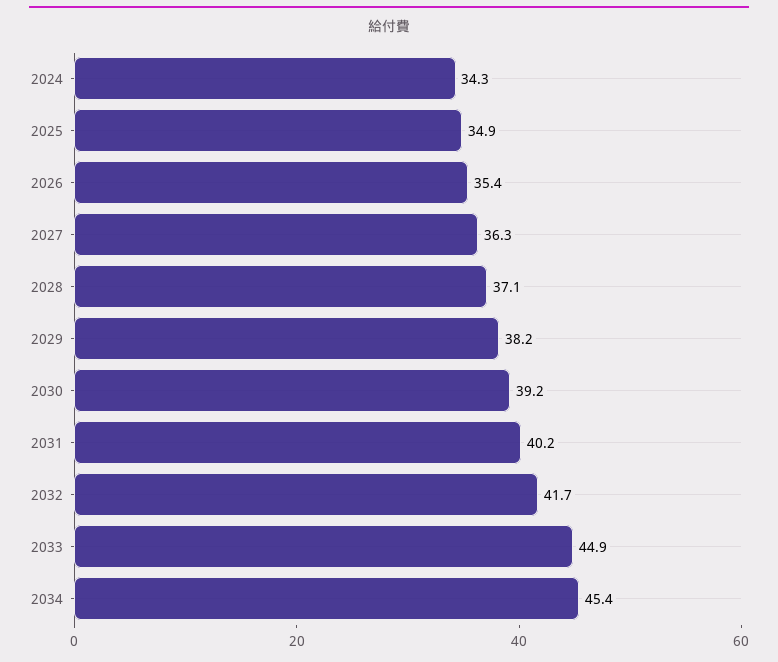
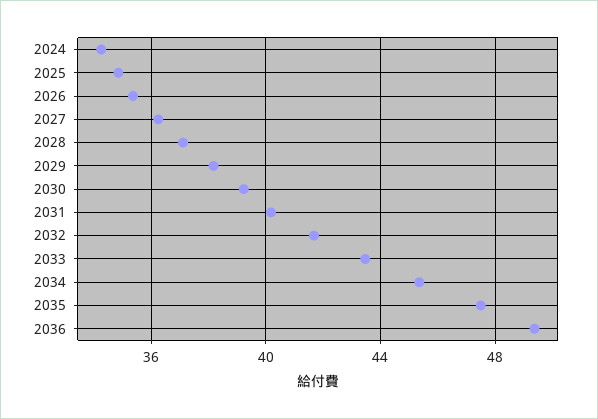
2033: 44.9 -> 43.5
2035: none -> 47.5
2036: none -> 49.5

